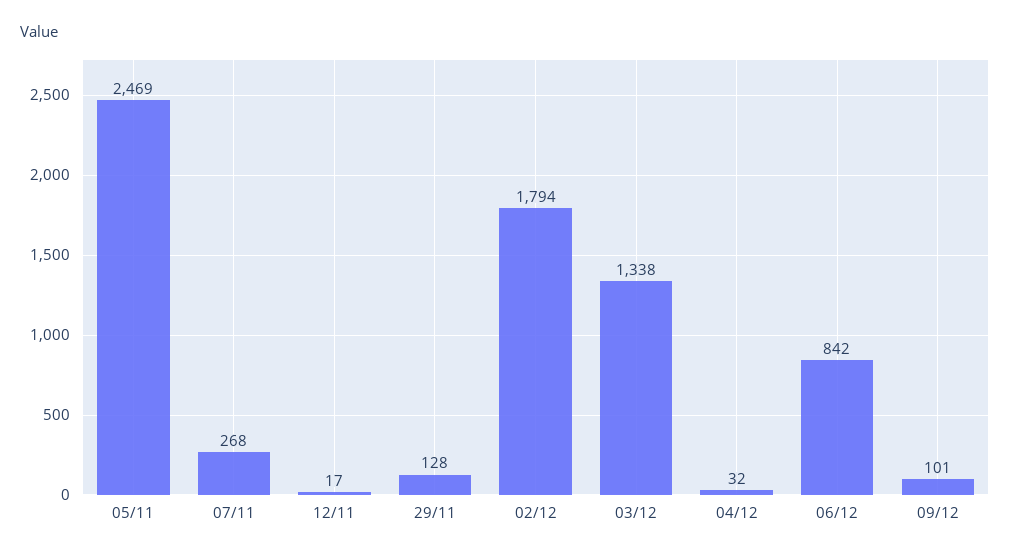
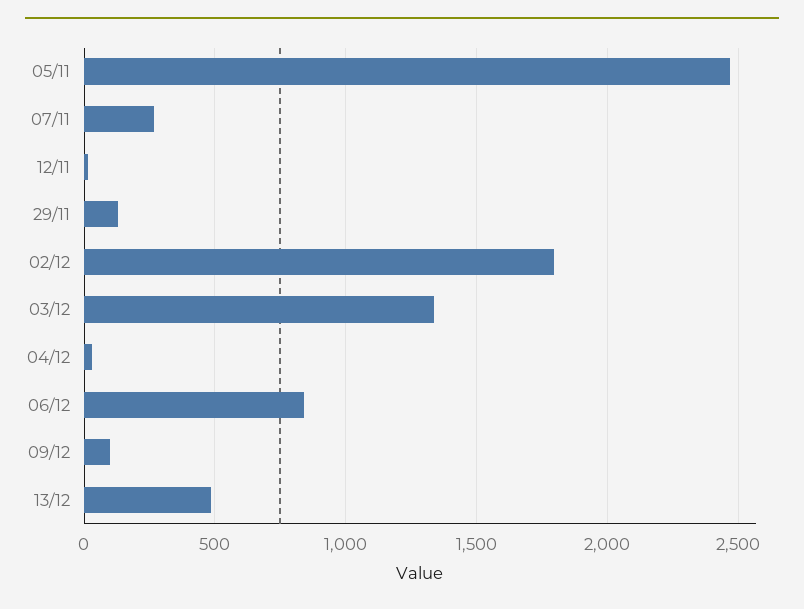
13/12: none -> 500

